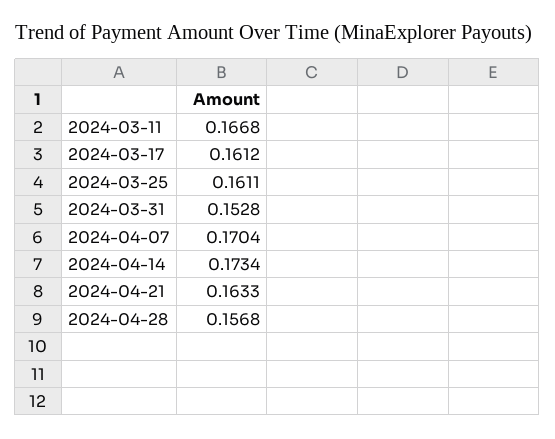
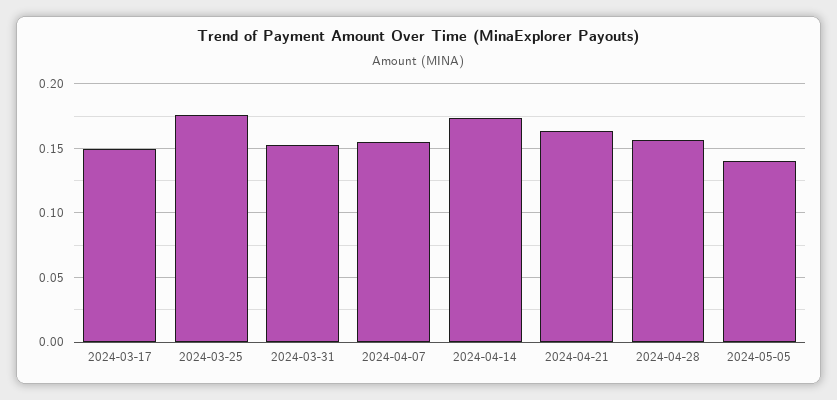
2024-03-11: 0.1668 -> none
2024-03-17: 0.1612 -> 0.15
2024-03-25: 0.1611 -> 0.175
2024-04-07: 0.1704 -> 0.155
2024-05-05: none -> 0.14

